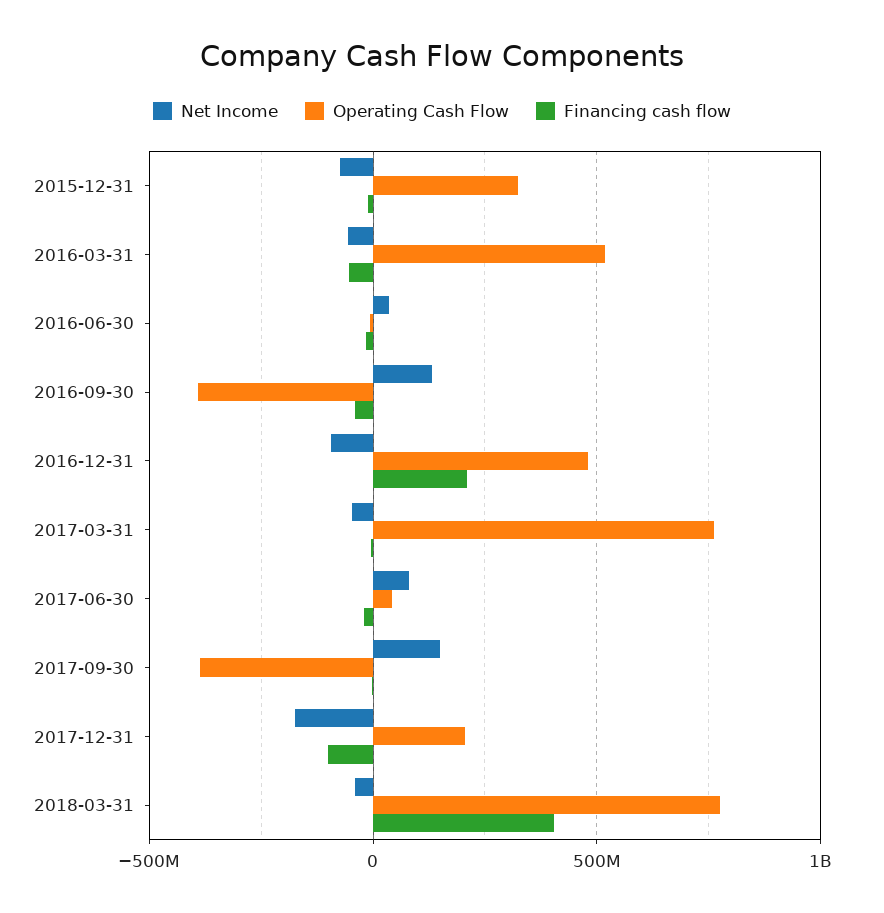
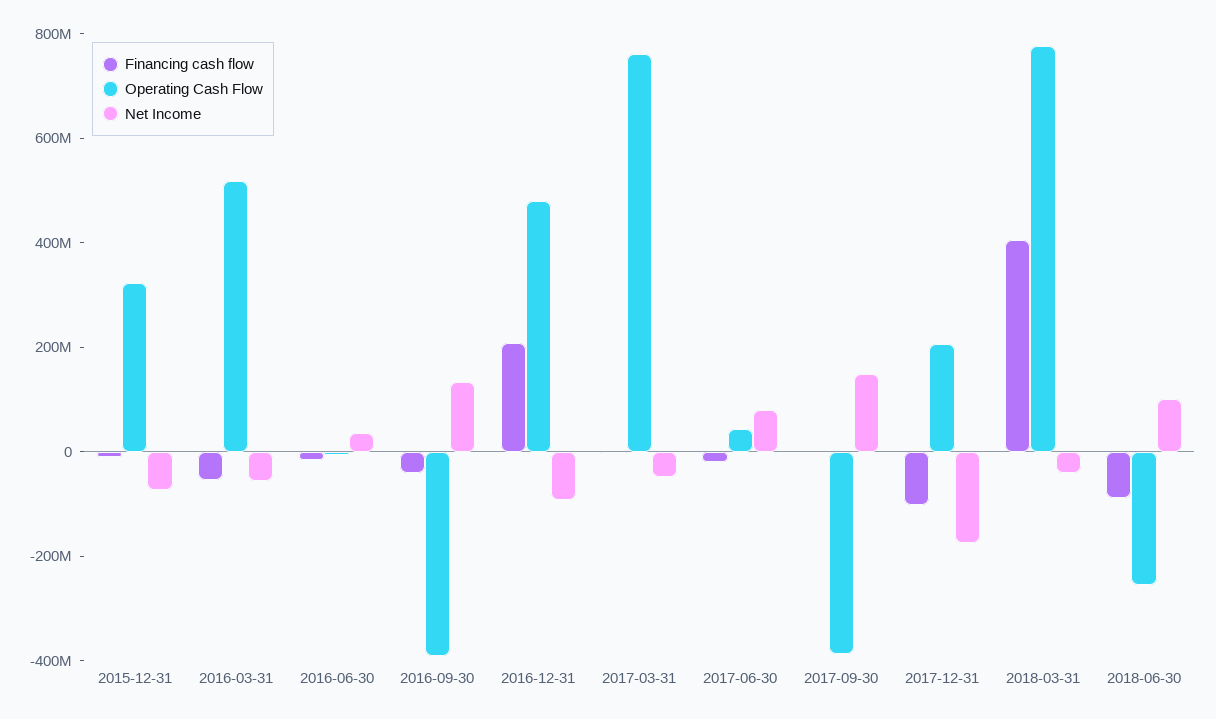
Financing cash flow, 2018-06-30: none -> -100000000
Operating Cash Flow, 2018-06-30: none -> -250000000
Net Income, 2018-06-30: none -> 100000000

